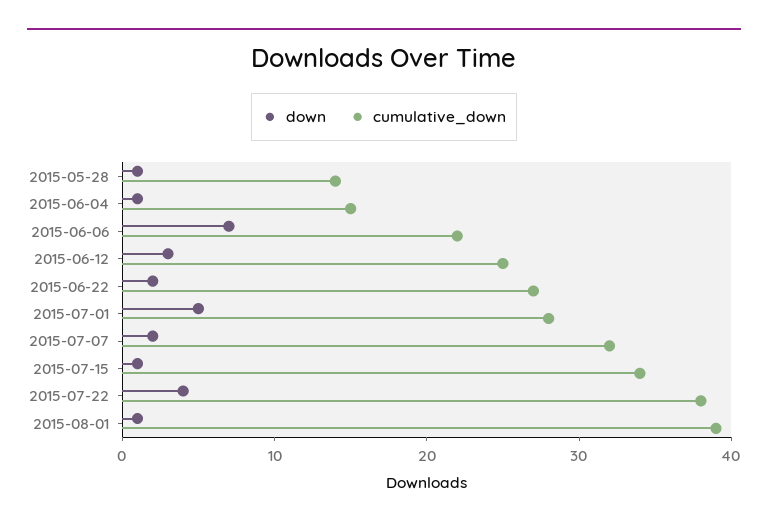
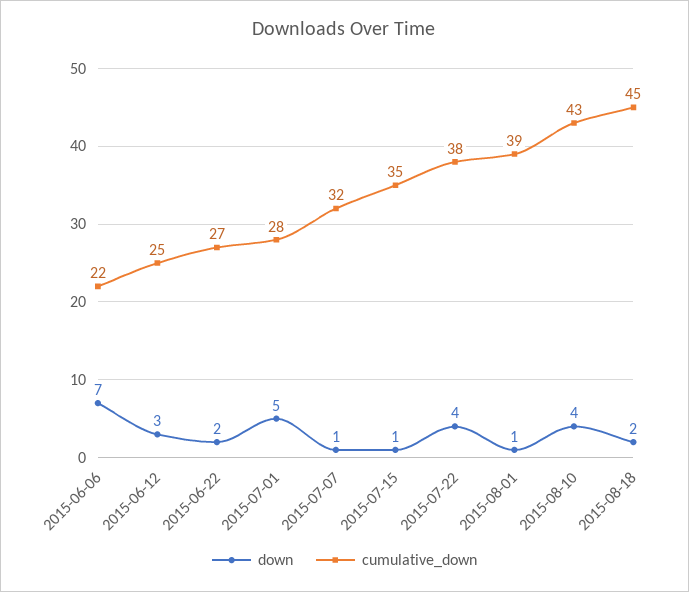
down, 2015-05-28: 1 -> none
cumulative_down, 2015-05-28: 14 -> none
down, 2015-06-04: 1 -> none
cumulative_down, 2015-06-04: 15 -> none
down, 2015-07-07: 2 -> 1
cumulative_down, 2015-07-15: 34 -> 35
down, 2015-08-10: none -> 4
cumulative_down, 2015-08-10: none -> 43
down, 2015-08-18: none -> 2
cumulative_down, 2015-08-18: none -> 45

